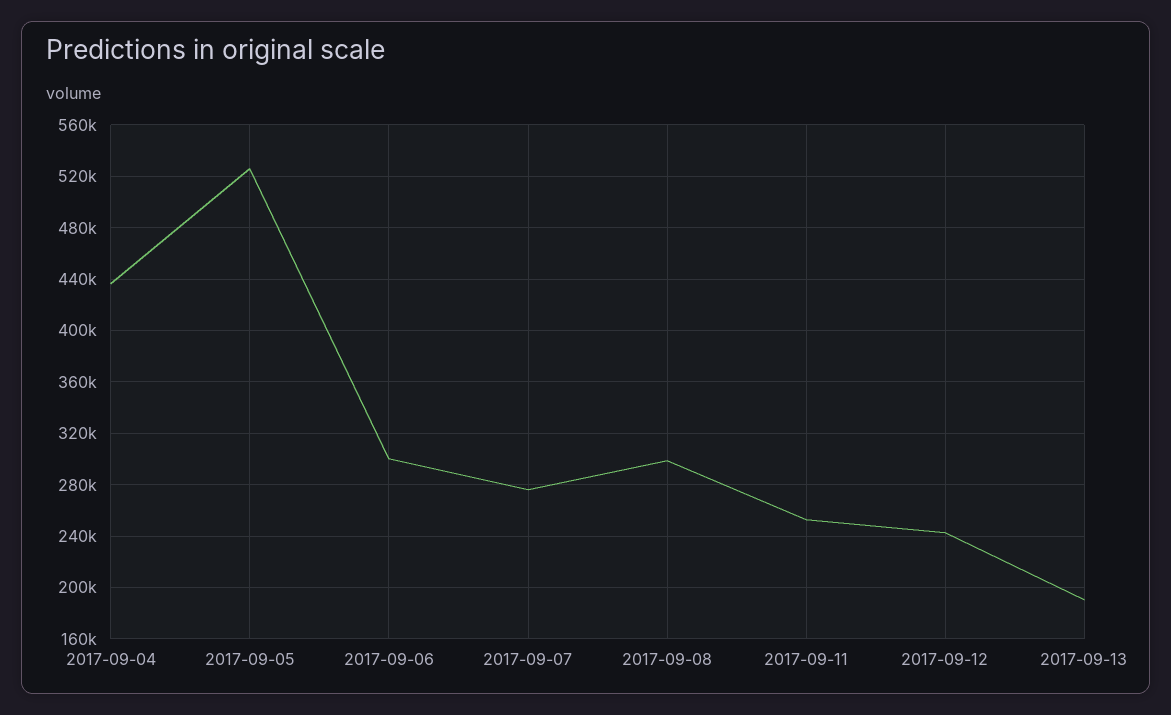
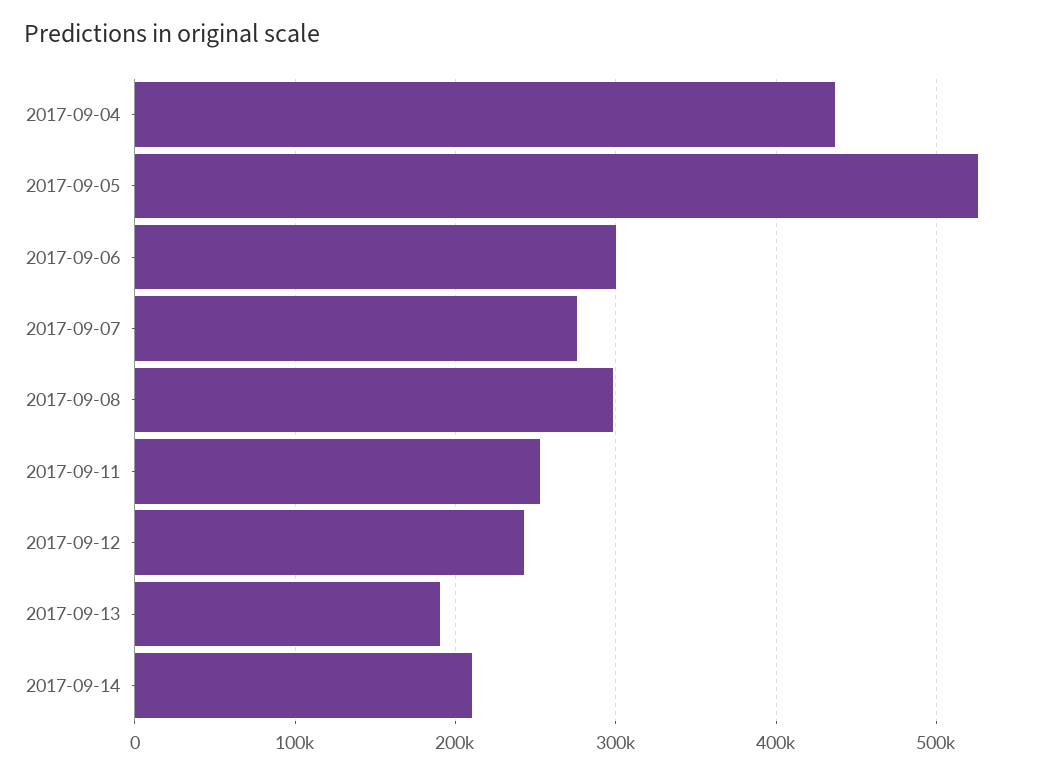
2017-09-14: none -> 210000

